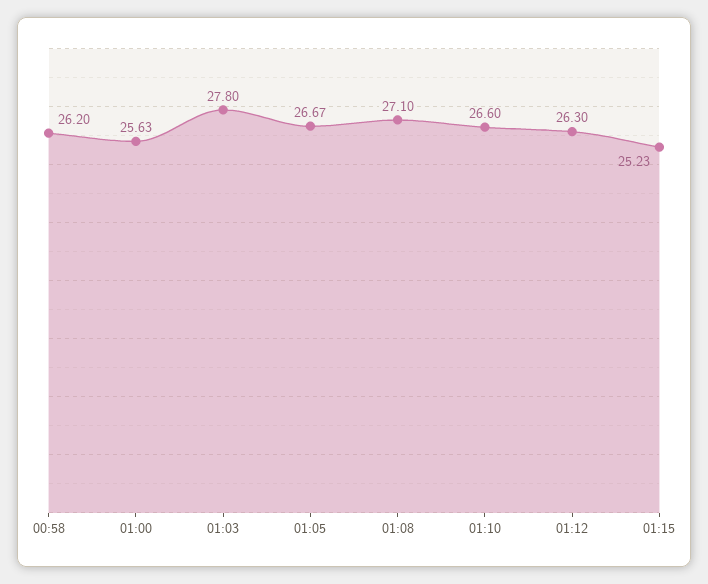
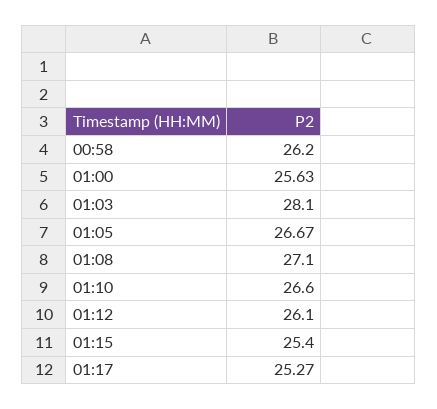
01:03: 27.8 -> 28.1
01:12: 26.3 -> 26.1
01:15: 25.23 -> 25.4
01:17: none -> 25.27

